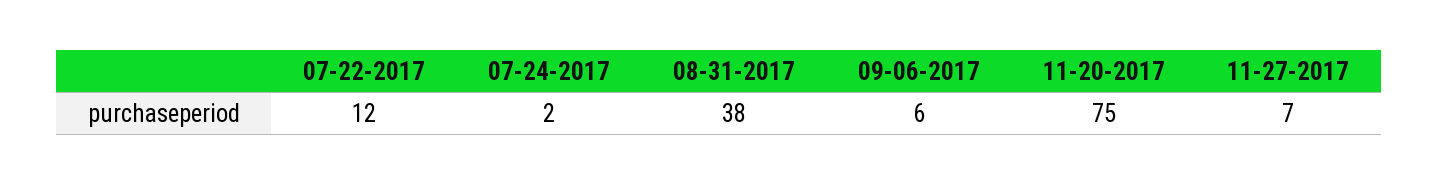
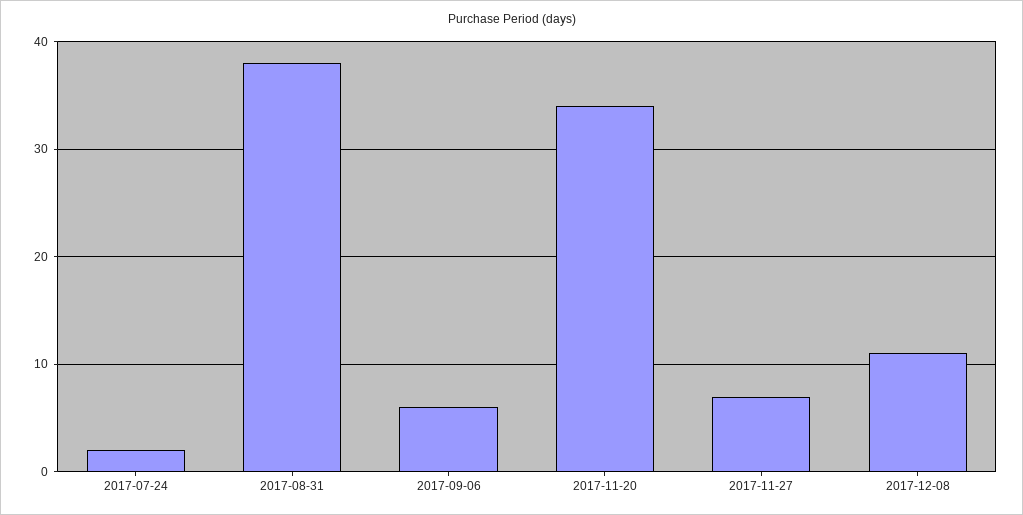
07-22-2017: 12 -> none
11-20-2017: 75 -> 34
2017-12-08: none -> 11

